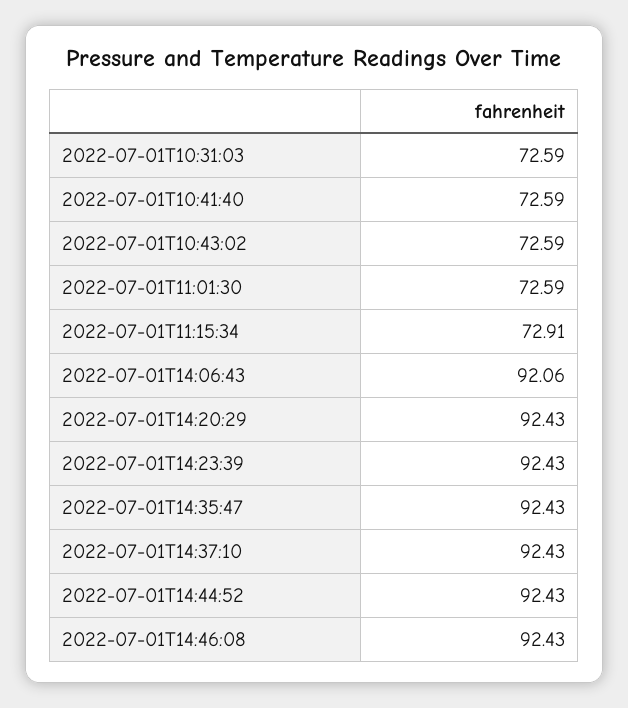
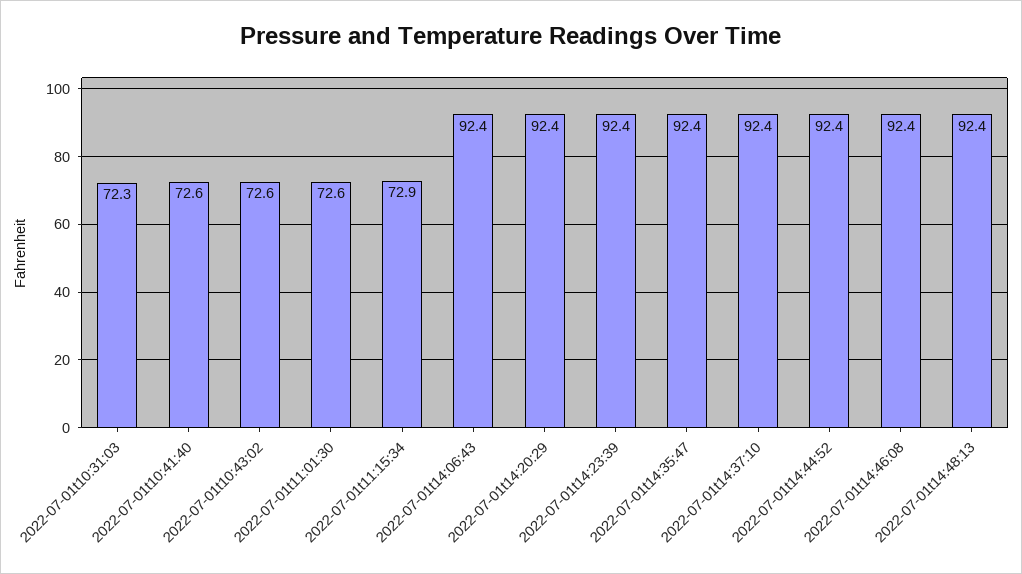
2022-07-01T10:31:03: 72.59 -> 72.3
2022-07-01T14:06:43: 92.06 -> 92.4
2022-07-01t14:48:13: none -> 92.4

